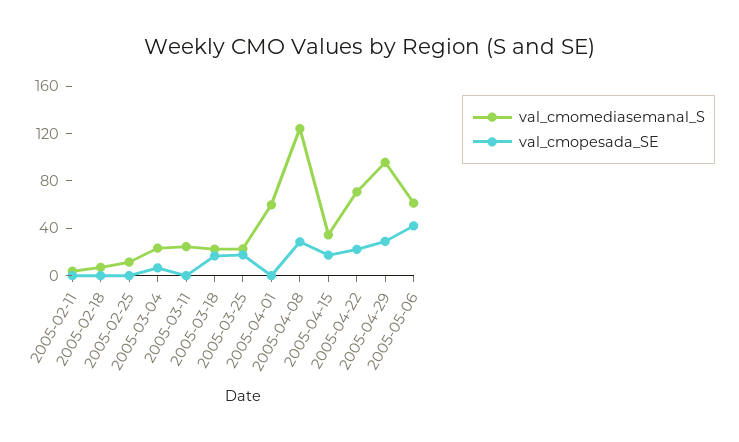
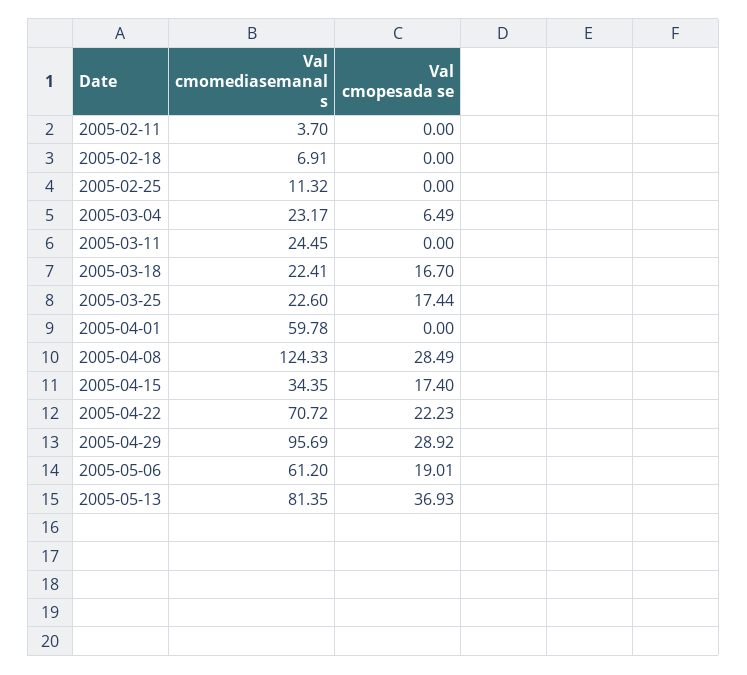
val_cmopesada_SE, 2005-05-06: 40 -> 19.01
val_cmomediasemanal_S, 2005-05-13: none -> 81.35
val_cmopesada_SE, 2005-05-13: none -> 36.93

